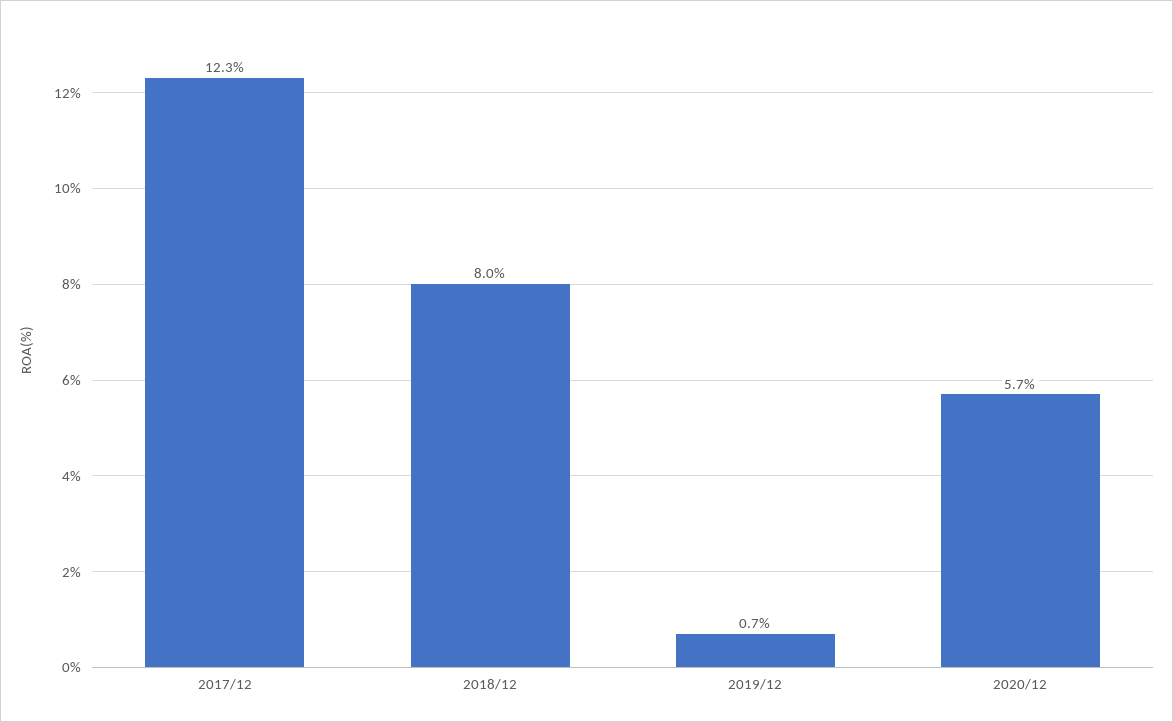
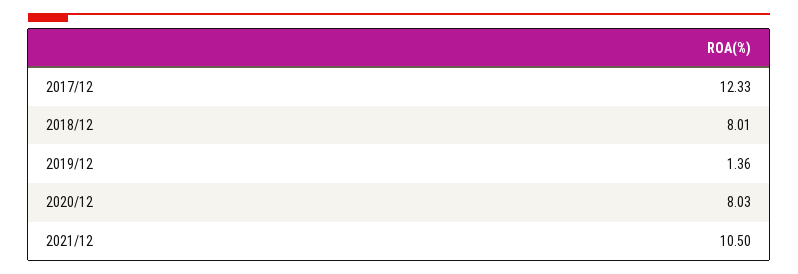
2019/12: 0.7 -> 1.36
2020/12: 5.7 -> 8.03
2021/12: none -> 10.5

